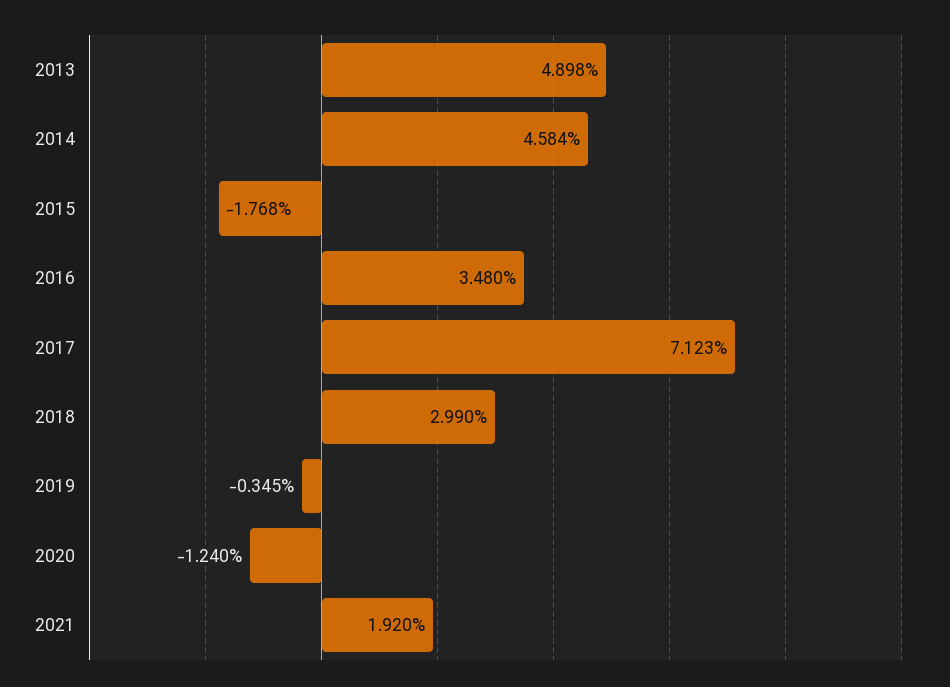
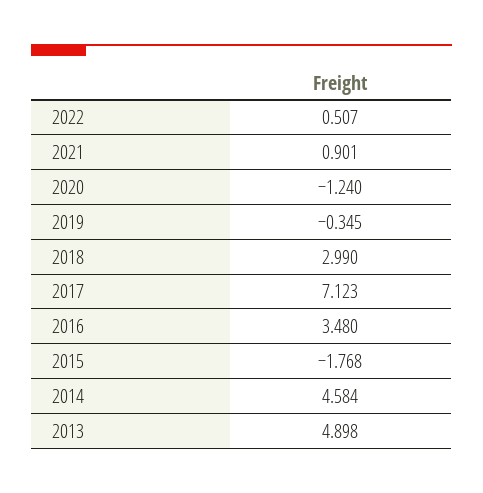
2021: 1.92 -> 0.901
2022: none -> 0.507

